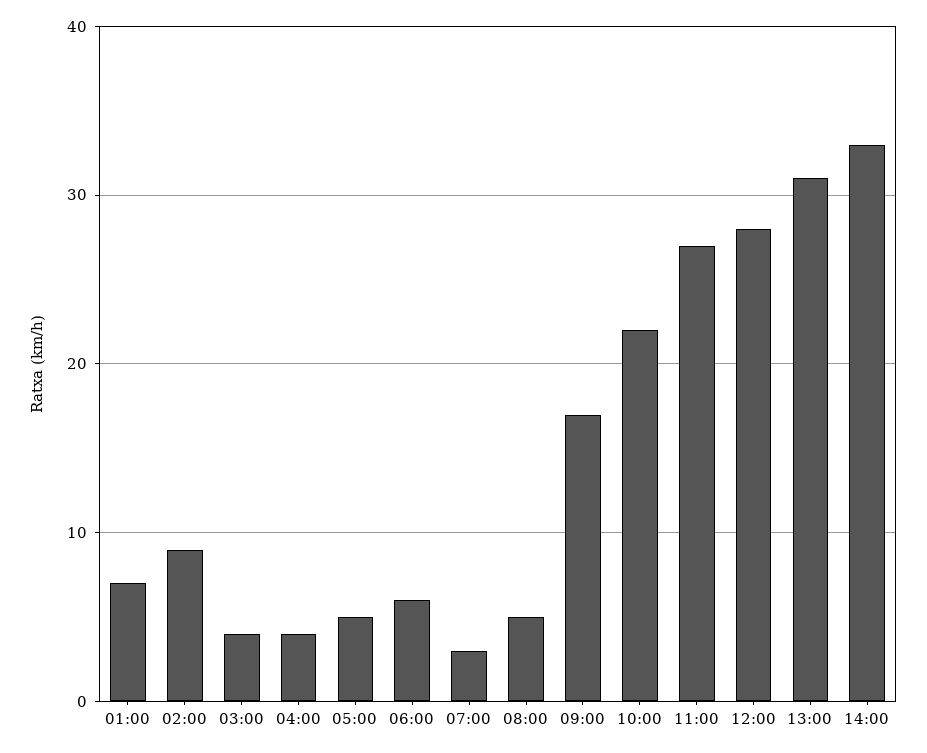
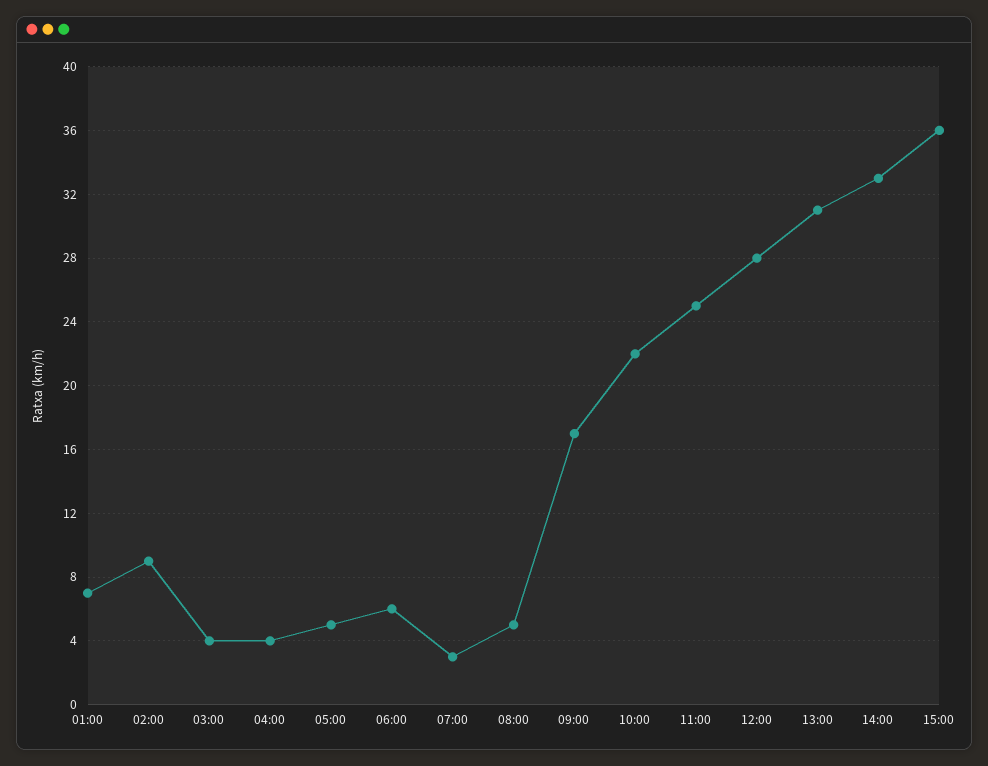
11:00: 27 -> 25
15:00: none -> 36

